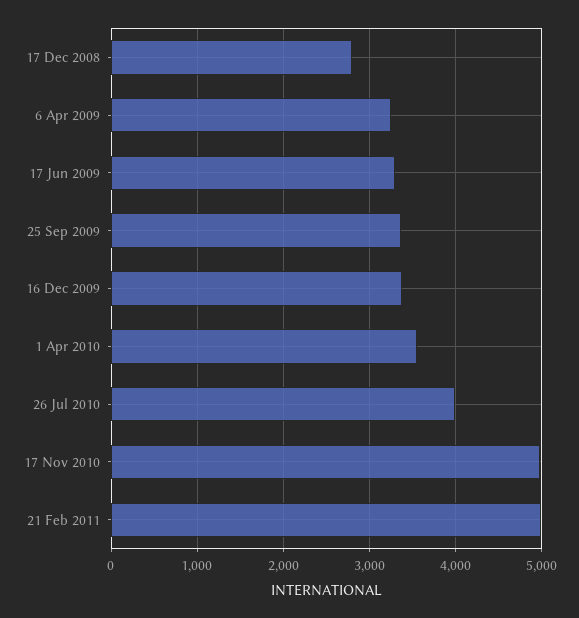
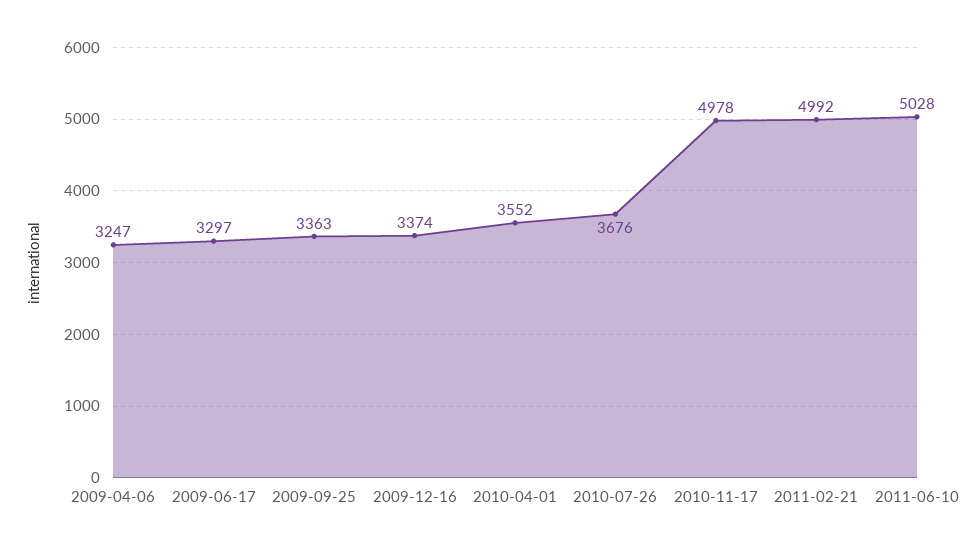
17 Dec 2008: 2800 -> none
26 Jul 2010: 4000 -> 3676
2011-06-10: none -> 5028

